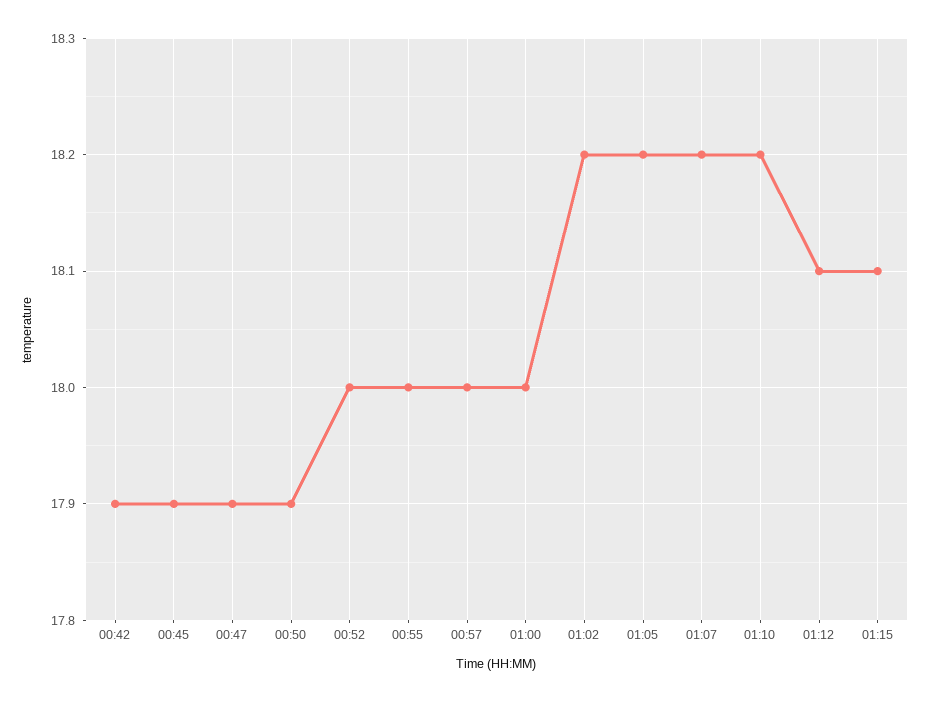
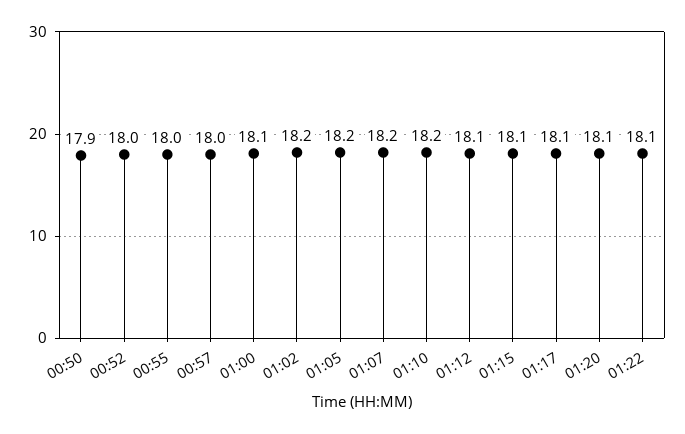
00:42: 17.9 -> none
00:45: 17.9 -> none
00:47: 17.9 -> none
01:00: 18 -> 18.1
01:17: none -> 18.1
01:20: none -> 18.1
01:22: none -> 18.1

